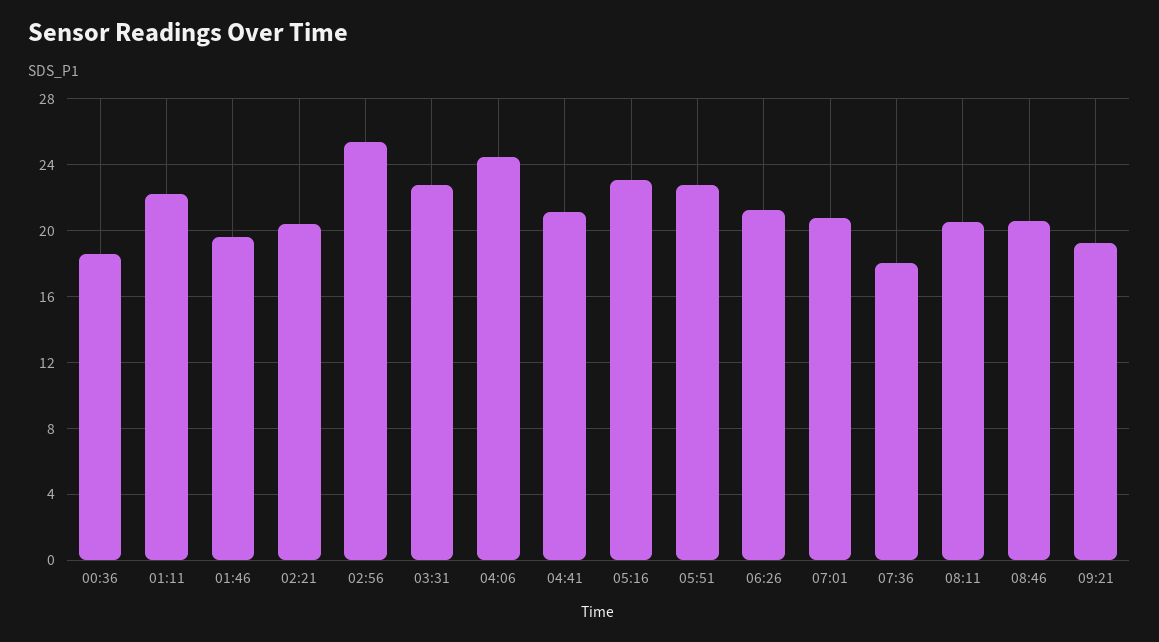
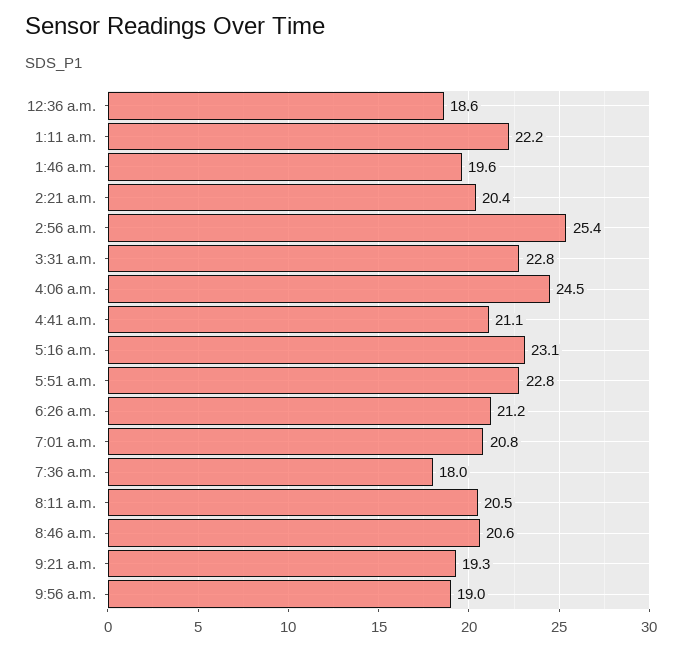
9:56 a.m.: none -> 19

